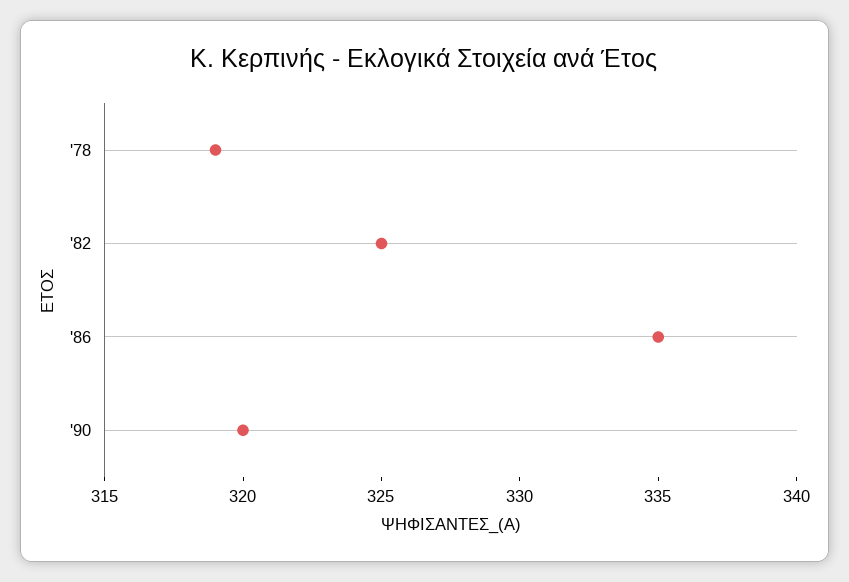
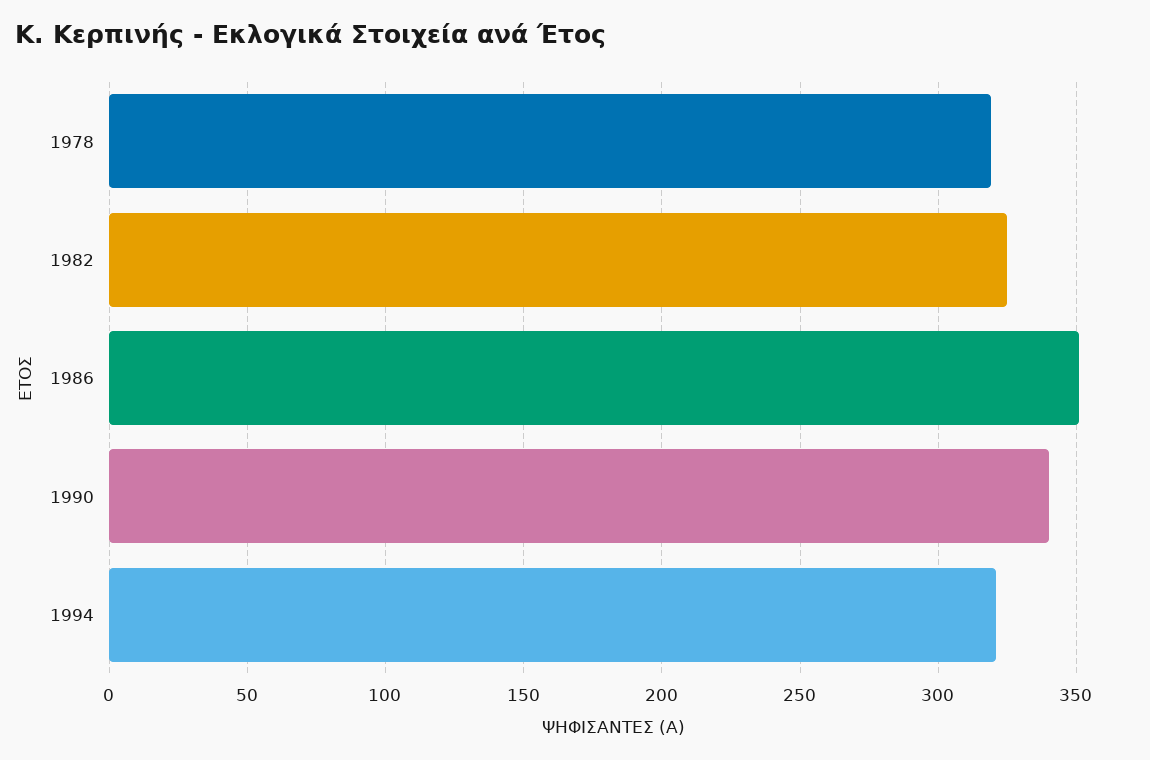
'86: 335 -> 350
'90: 320 -> 340
1994: none -> 320

